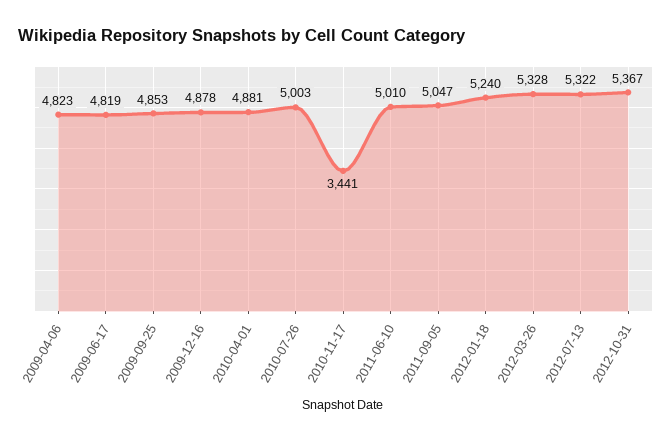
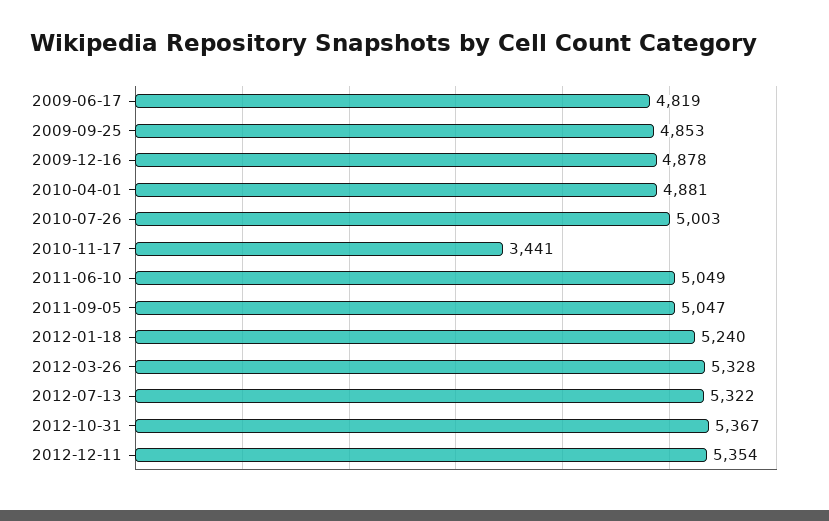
2009-04-06: 4823 -> none
2011-06-10: 5010 -> 5049
2012-12-11: none -> 5354

